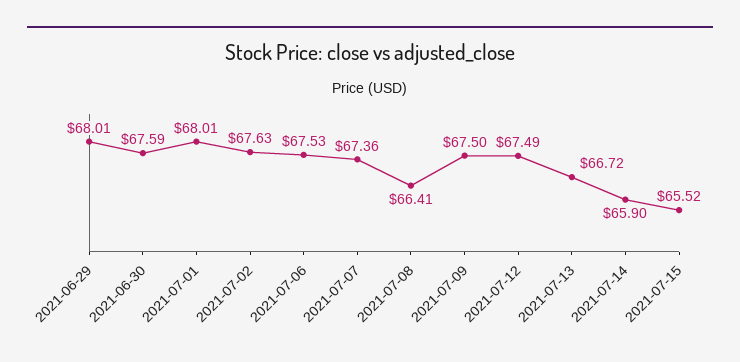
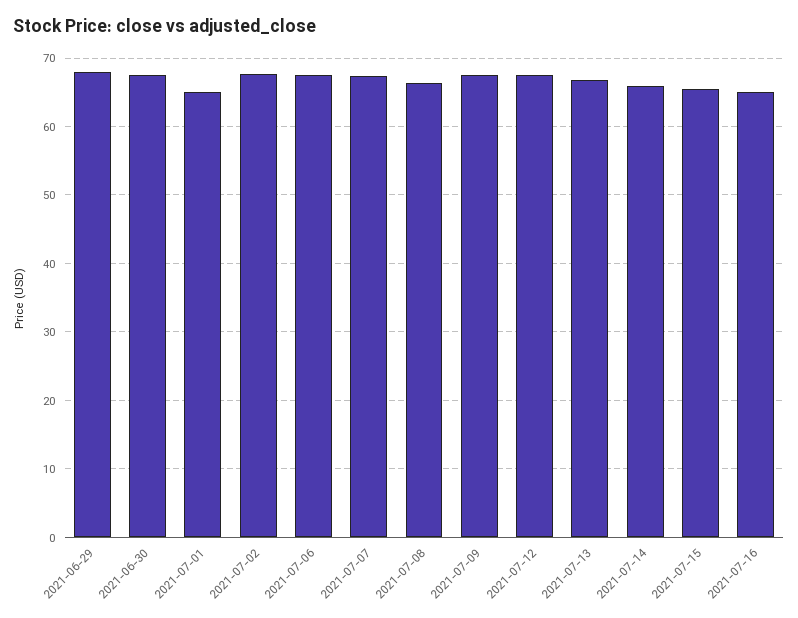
2021-07-01: 68.01 -> 65
2021-07-16: none -> 65

